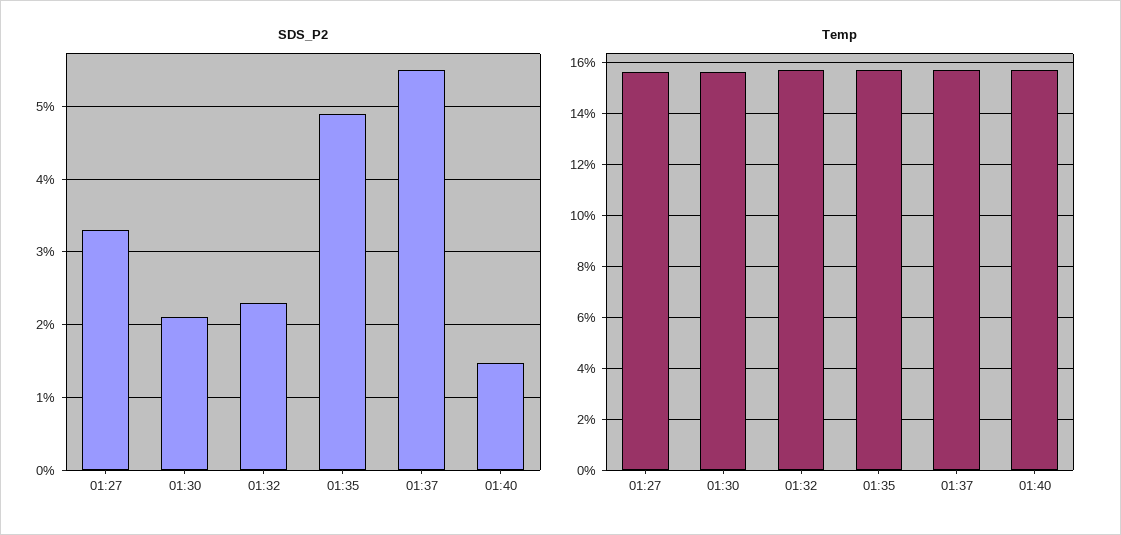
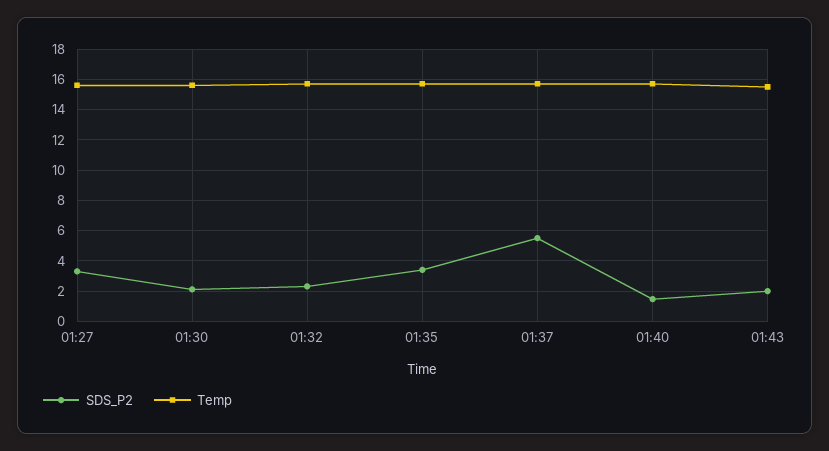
SDS_P2, 01:35: 4.9 -> 3.5
SDS_P2, 01:43: none -> 2
Temp, 01:43: none -> 15.5

